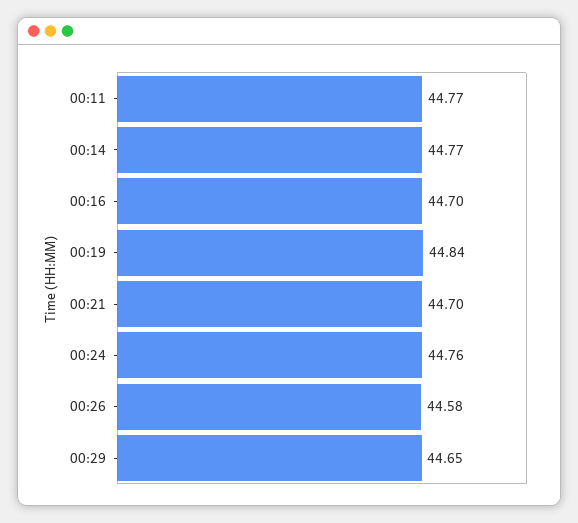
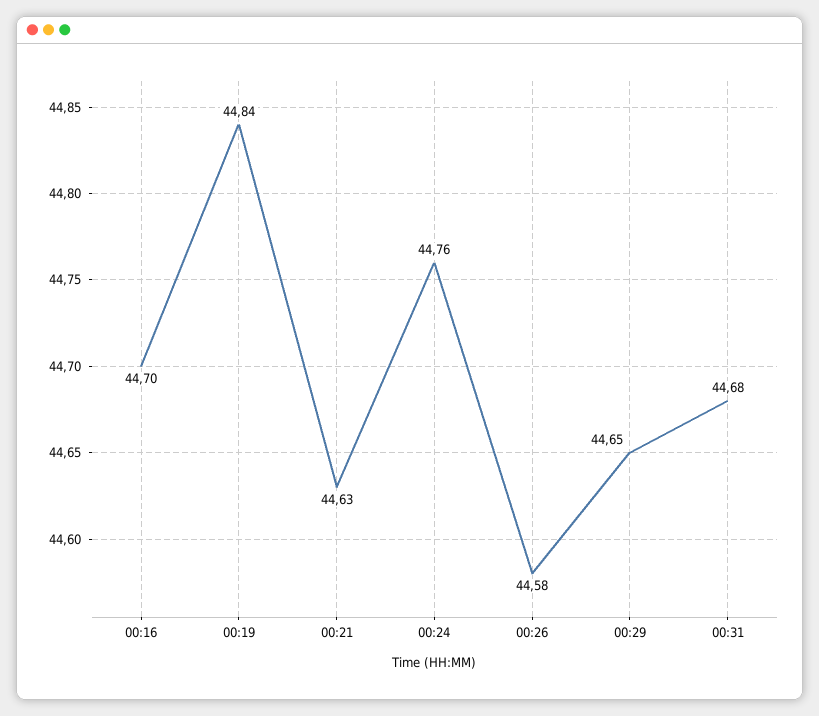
00:11: 44.77 -> none
00:14: 44.77 -> none
00:21: 44.7 -> 44.63
00:31: none -> 44.68

